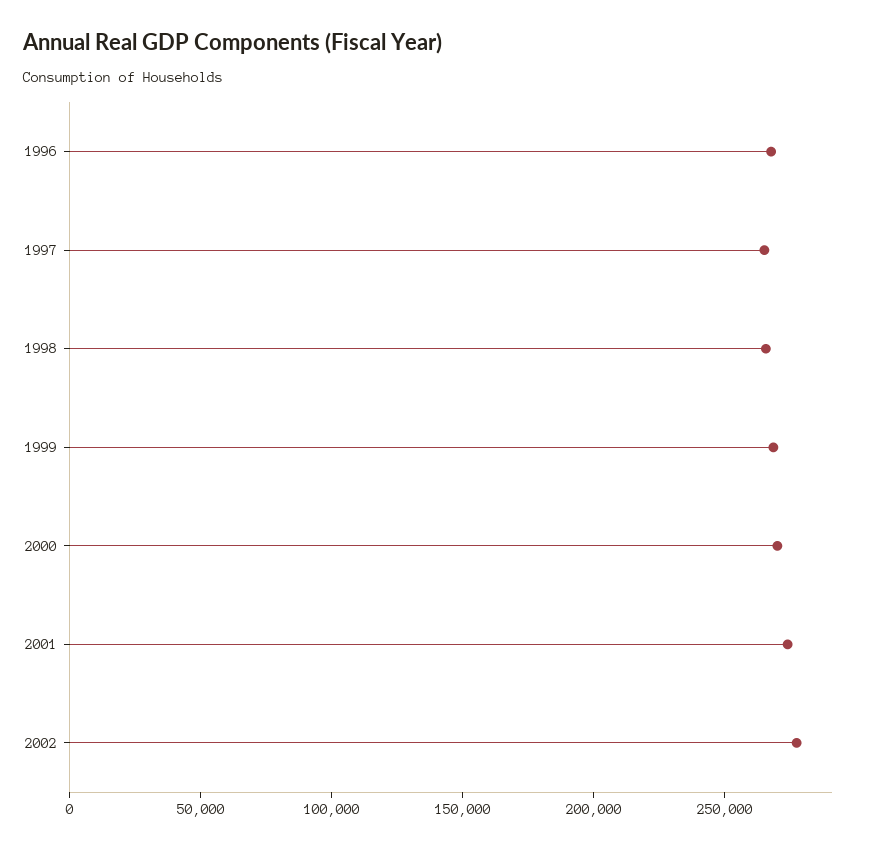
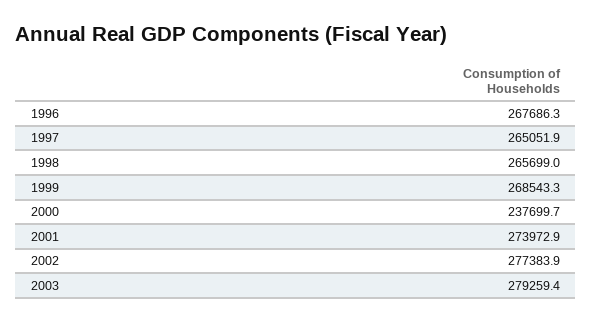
2000: 270000 -> 237699.7
2003: none -> 279259.4

